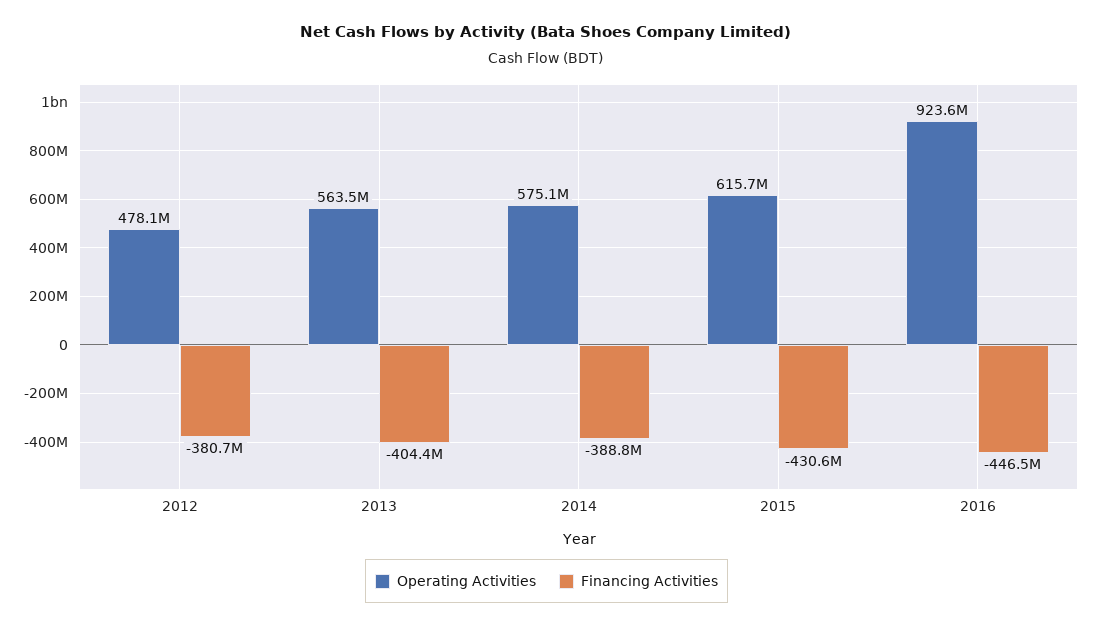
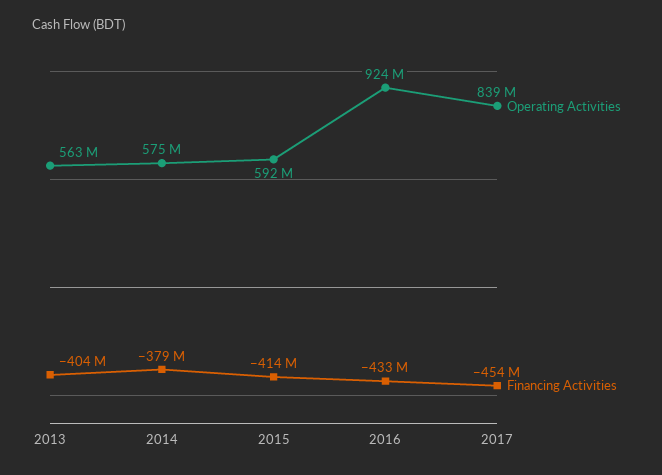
Operating Activities, 2012: 478100000 -> none
Financing Activities, 2012: -380700000 -> none
Financing Activities, 2014: -388800000 -> -379000000
Operating Activities, 2015: 615700000 -> 592000000
Financing Activities, 2015: -430600000 -> -414000000
Financing Activities, 2016: -446500000 -> -433000000
Operating Activities, 2017: none -> 839000000
Financing Activities, 2017: none -> -454000000

